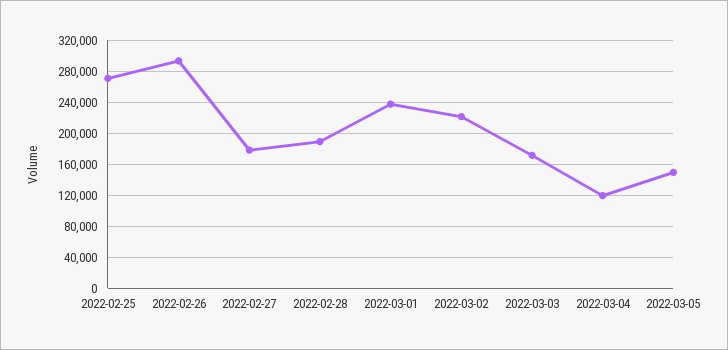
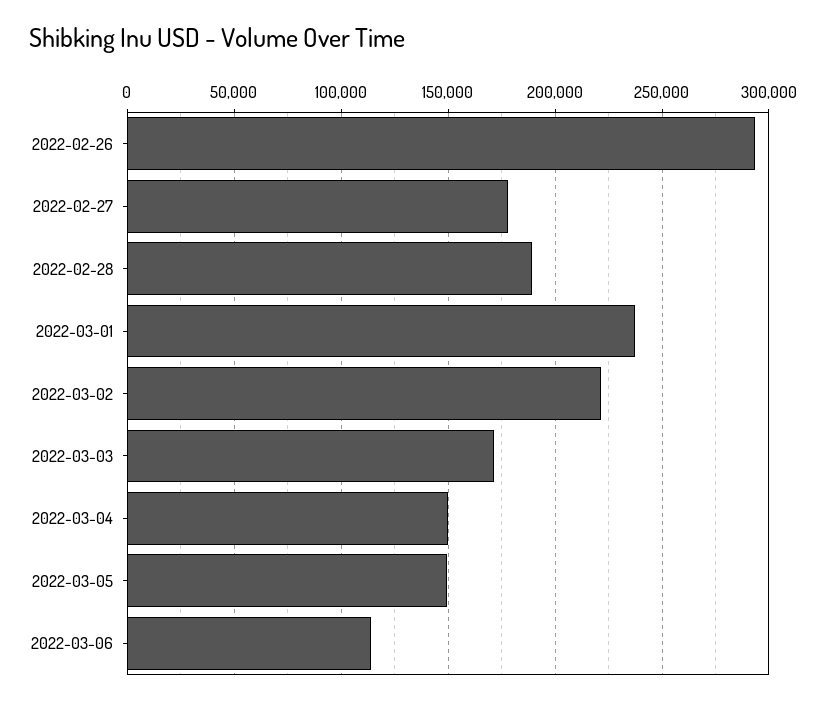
2022-02-25: 270000 -> none
2022-03-04: 120000 -> 150000
2022-03-06: none -> 115000

